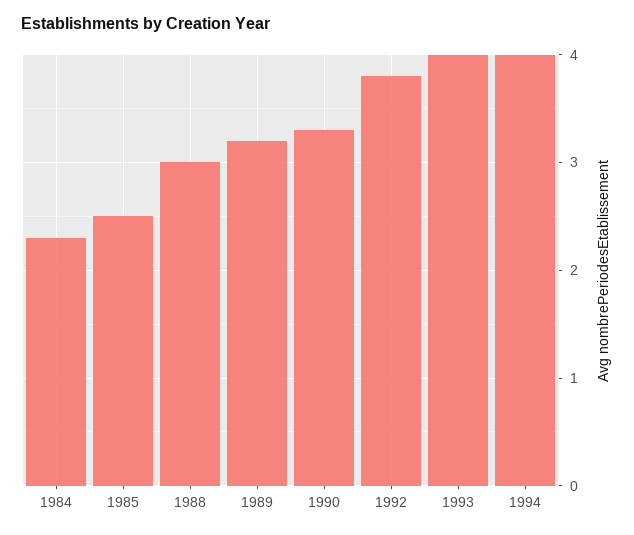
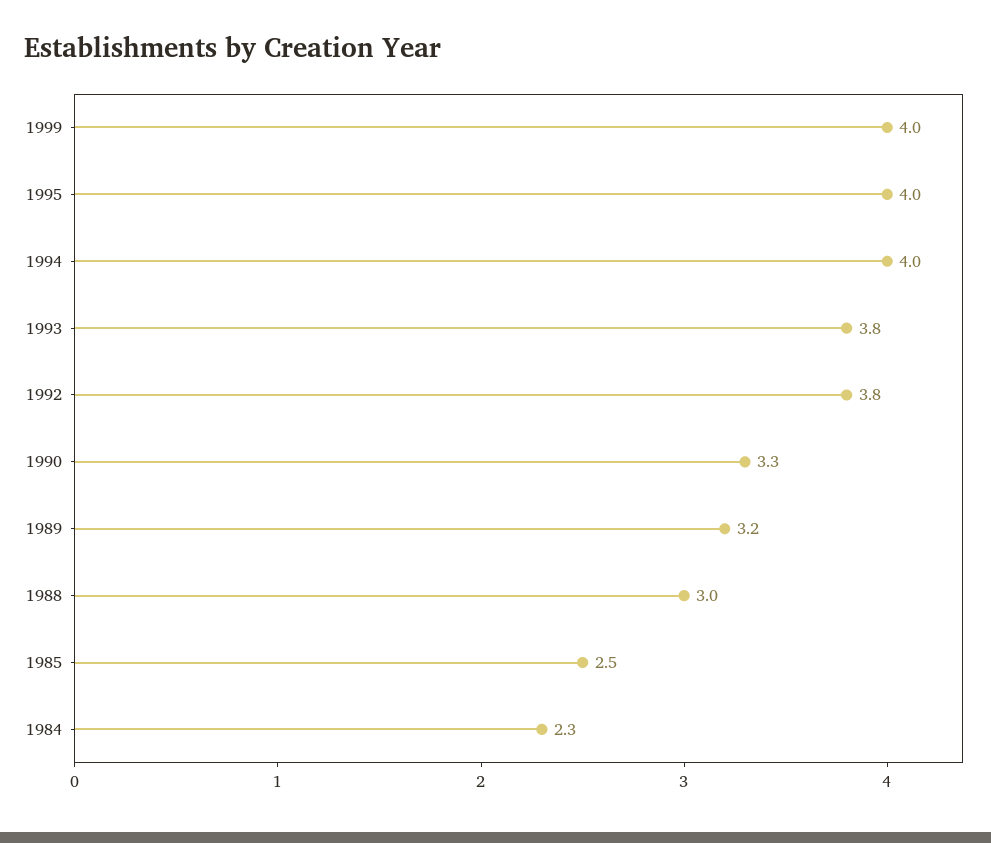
1993: 4 -> 3.8
1999: none -> 4
1995: none -> 4

